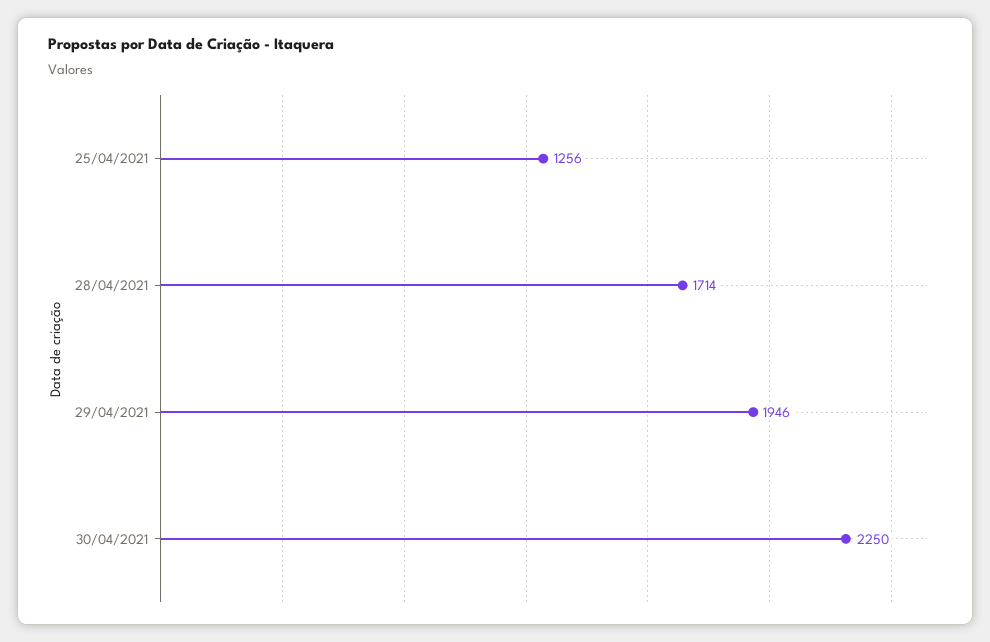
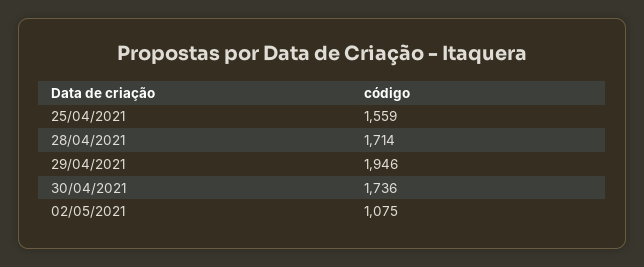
25/04/2021: 1256 -> 1559
30/04/2021: 2250 -> 1736
02/05/2021: none -> 1075

